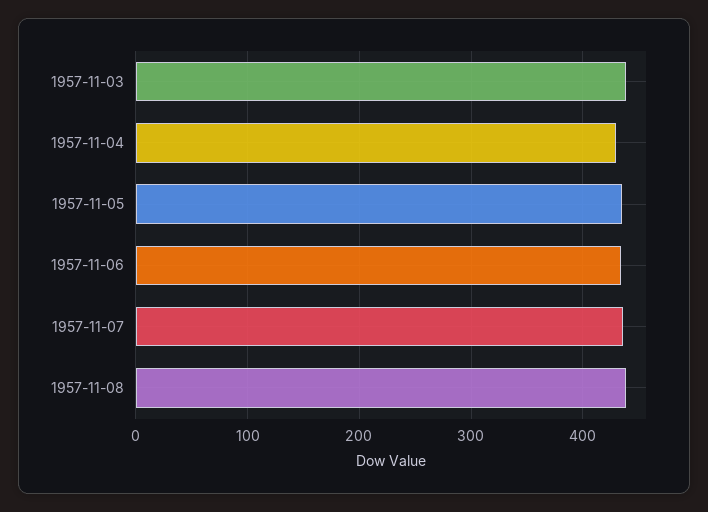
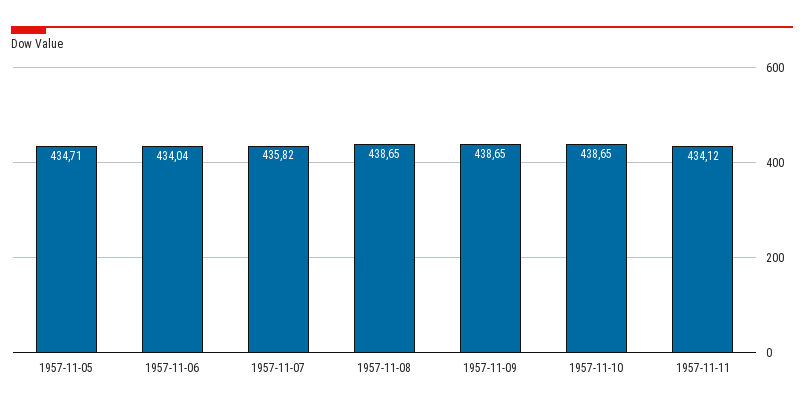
1957-11-03: 440 -> none
1957-11-04: 430 -> none
1957-11-09: none -> 438.65
1957-11-10: none -> 438.65
1957-11-11: none -> 434.12

